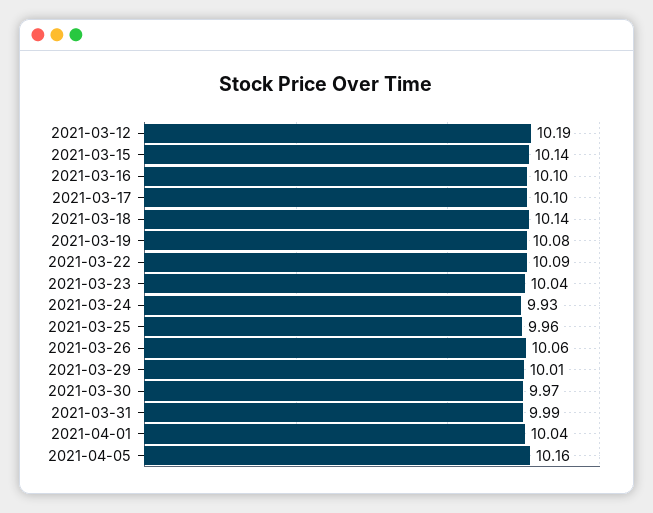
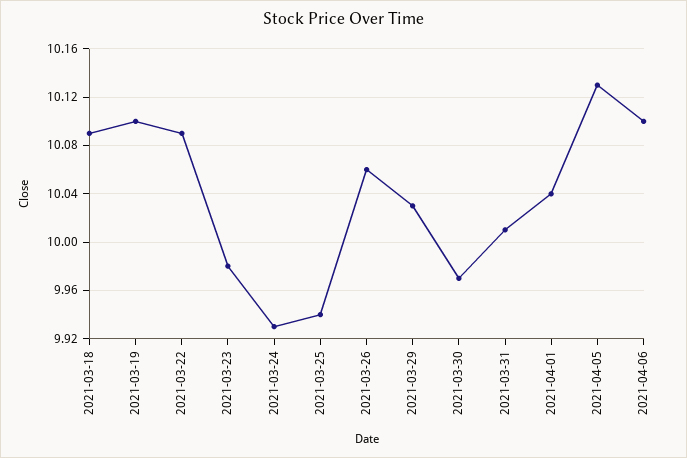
2021-03-12: 10.19 -> none
2021-03-15: 10.14 -> none
2021-03-16: 10.1 -> none
2021-03-17: 10.1 -> none
2021-03-18: 10.14 -> 10.09
2021-03-19: 10.08 -> 10.1
2021-03-23: 10.04 -> 9.98
2021-03-25: 9.96 -> 9.94
2021-03-29: 10.01 -> 10.03
2021-03-31: 9.99 -> 10.01
2021-04-05: 10.16 -> 10.13
2021-04-06: none -> 10.1

